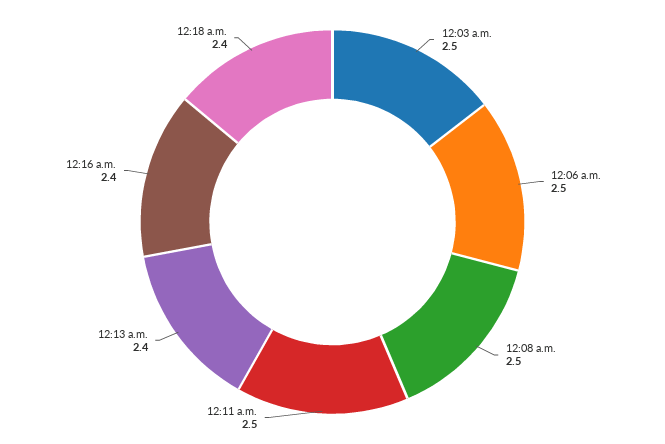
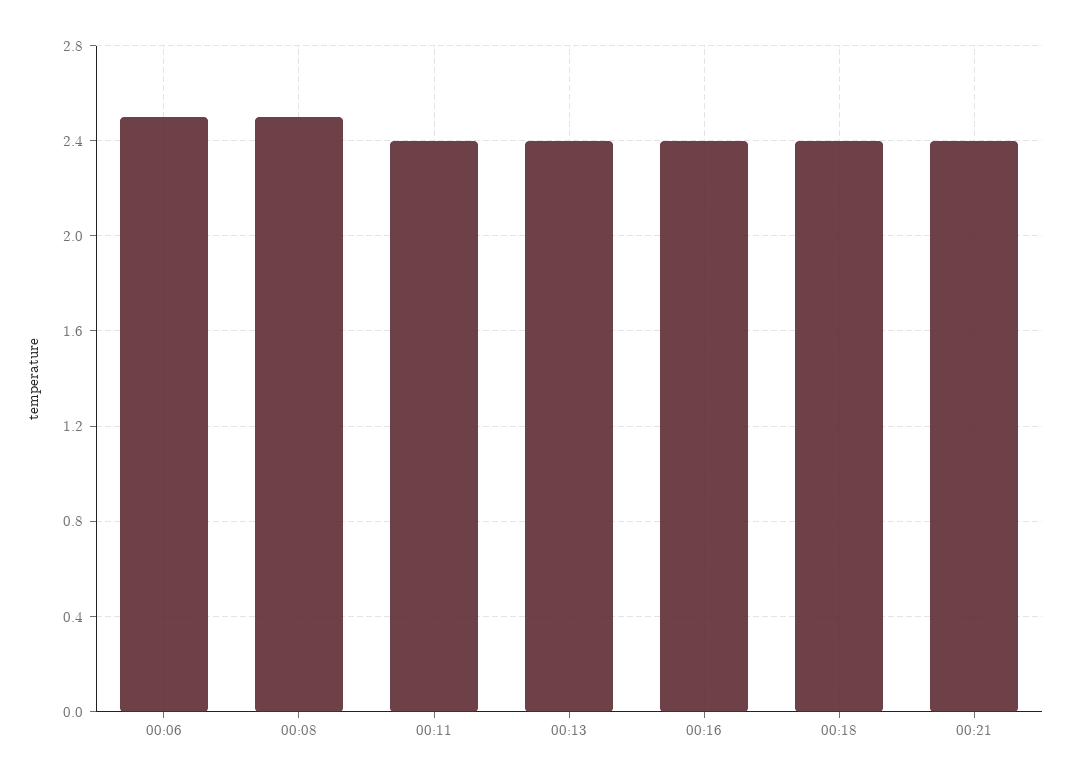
12:03 a.m.: 2.5 -> none
12:11 a.m.: 2.5 -> 2.4
00:21: none -> 2.4

